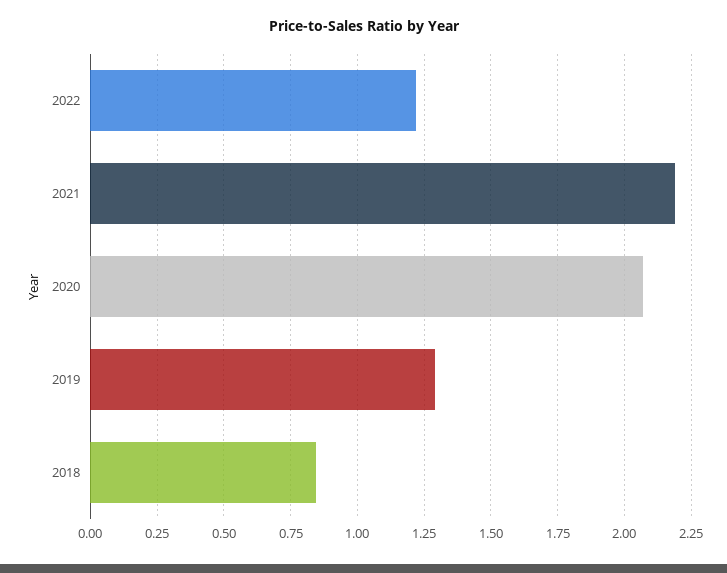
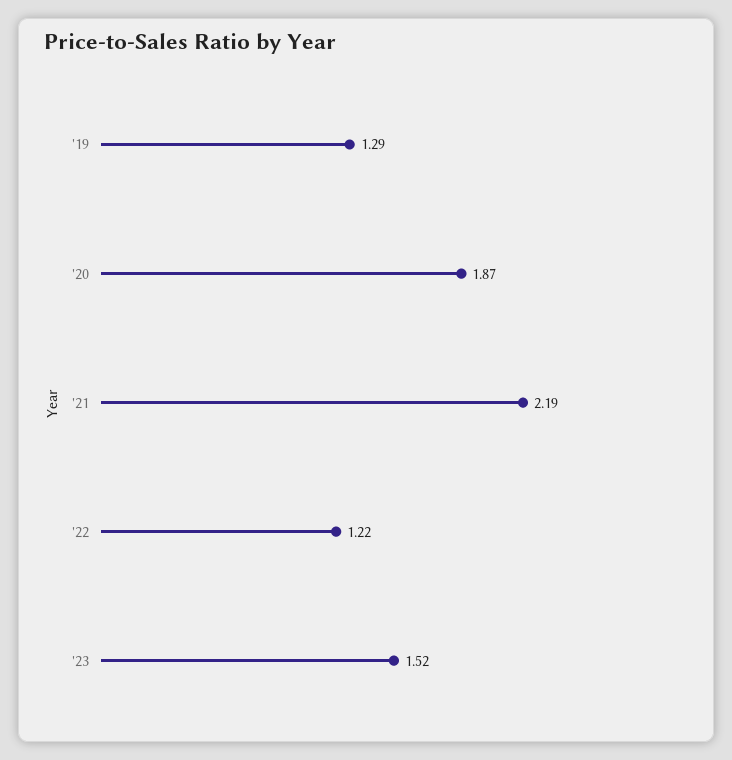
2020: 2.075 -> 1.87
2018: 0.85 -> none
'23: none -> 1.52

